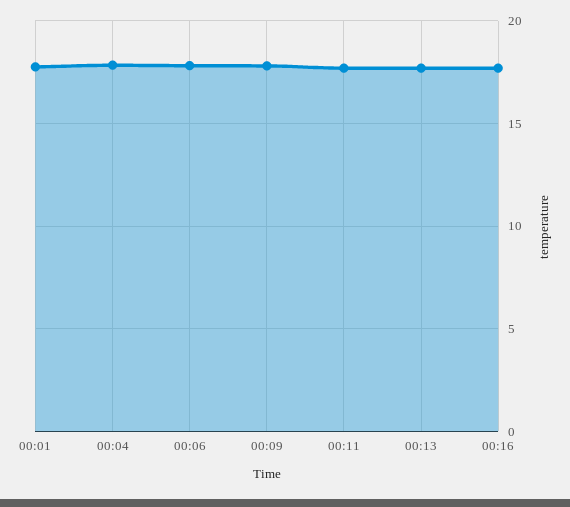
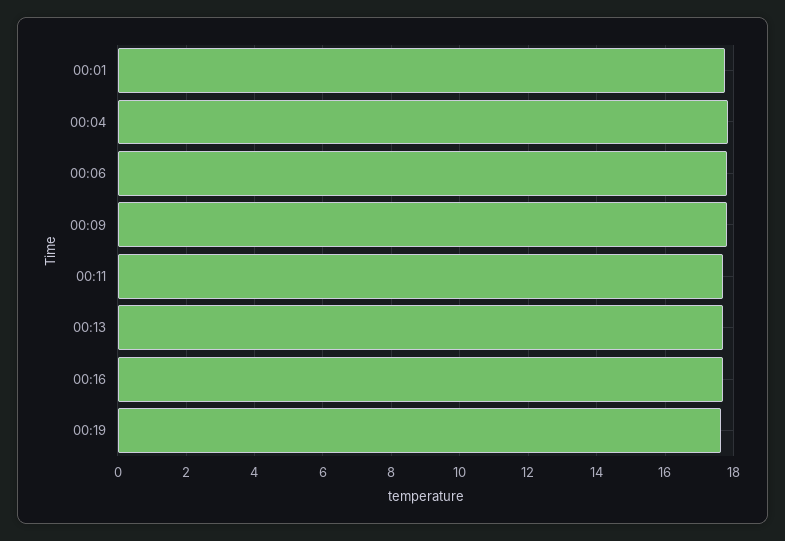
00:19: none -> 17.6

